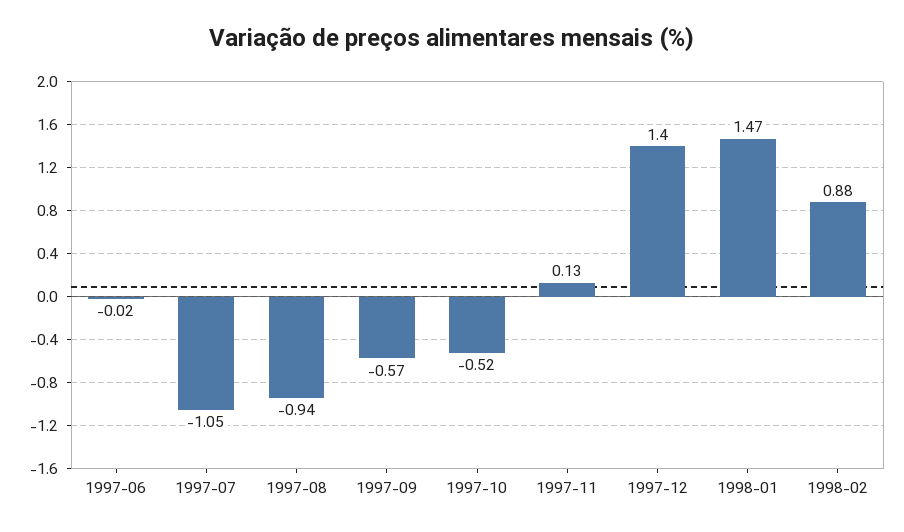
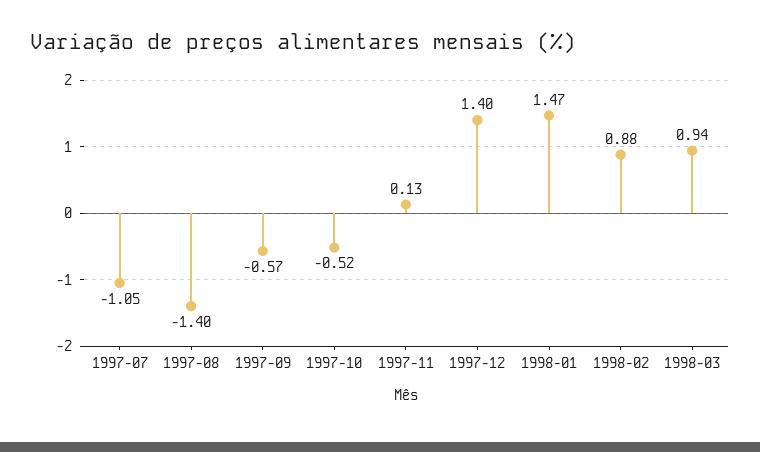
1997-06: -0.02 -> none
1997-08: -0.94 -> -1.4
1998-03: none -> 0.94

